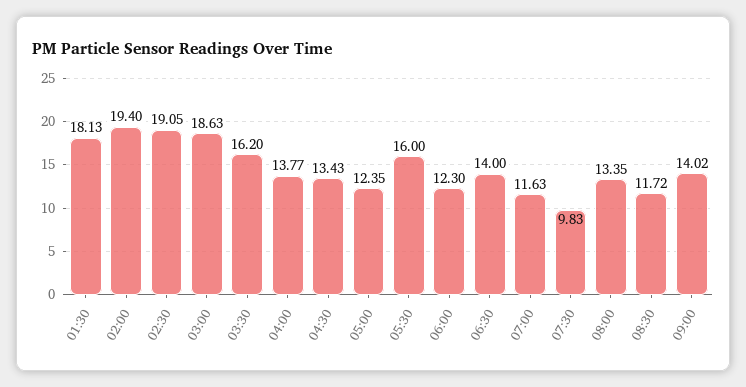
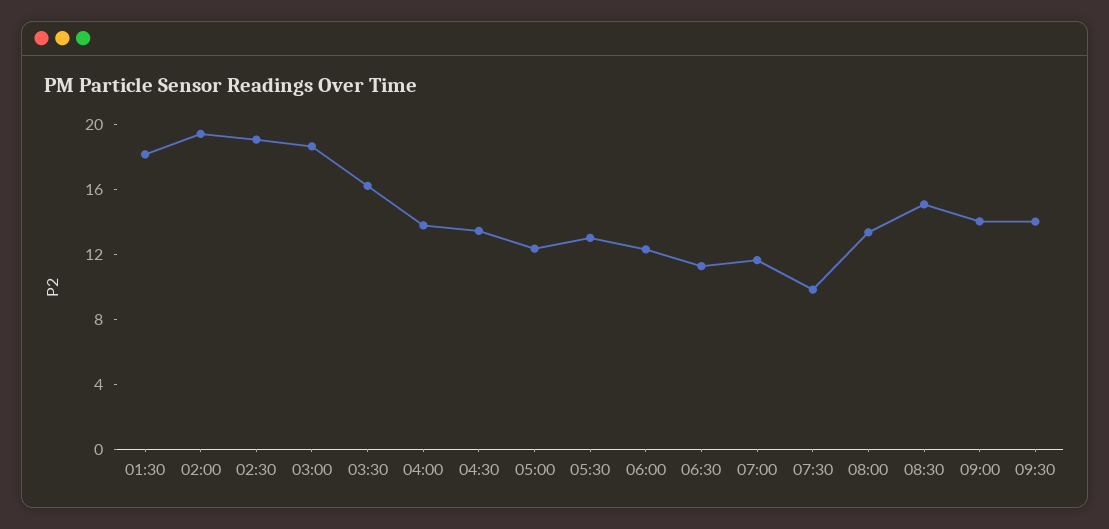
05:30: 16 -> 13
06:30: 14 -> 11
08:30: 11.72 -> 15
09:30: none -> 14

